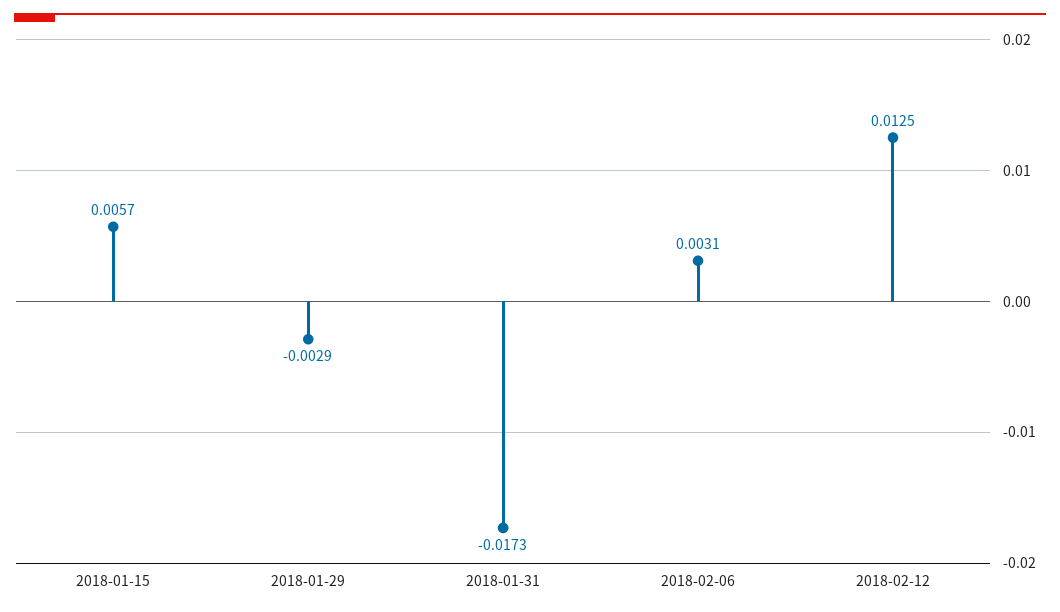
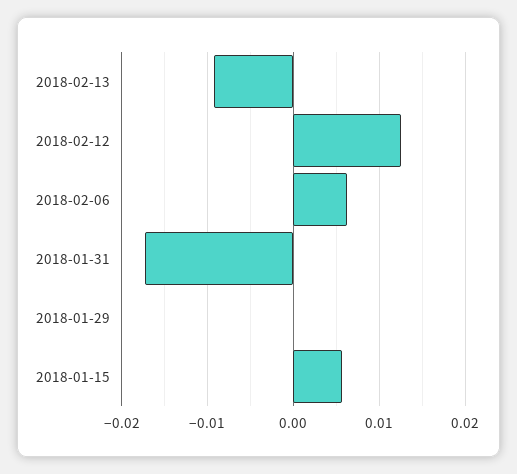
2018-01-29: -0.0029 -> 0
2018-02-06: 0.0031 -> 0.006
2018-02-13: none -> -0.009

